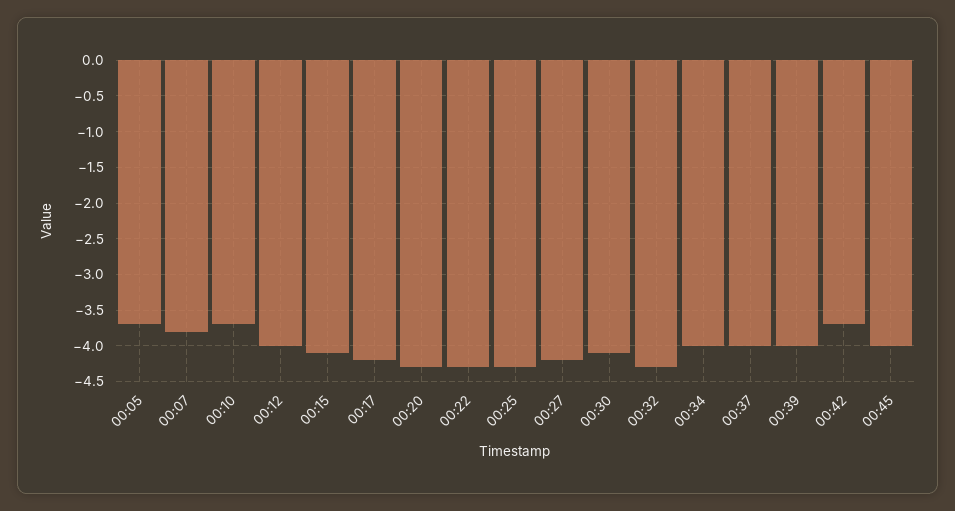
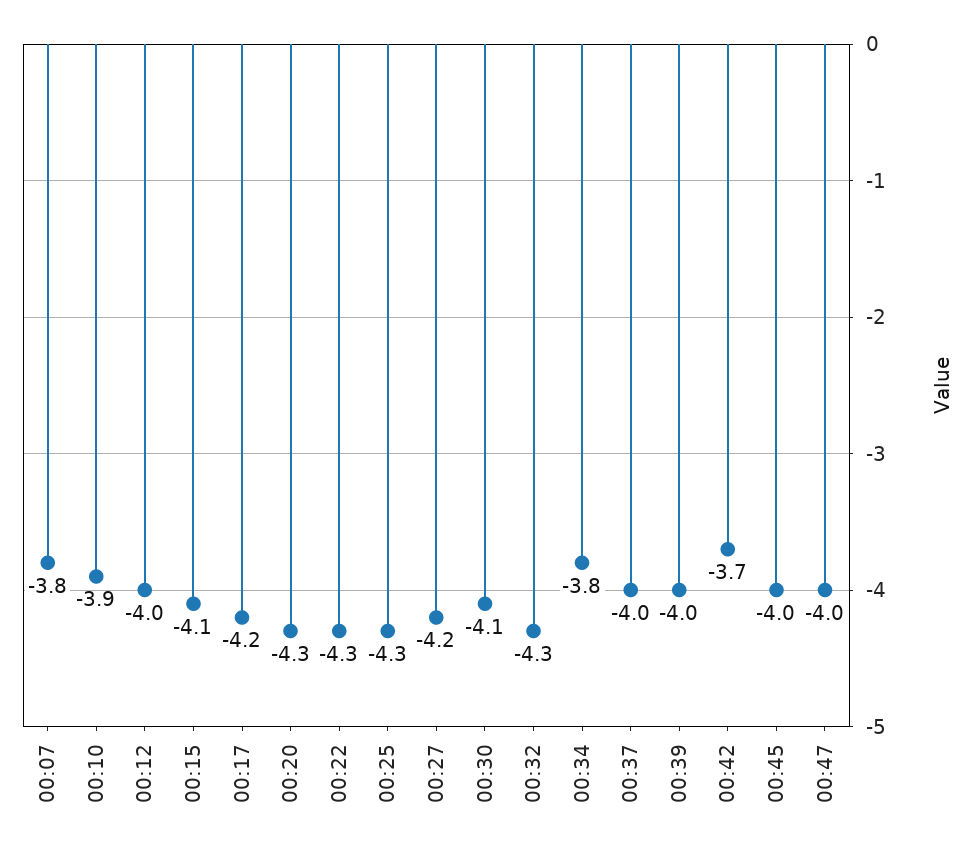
00:05: -3.7 -> none
00:10: -3.7 -> -3.9
00:34: -4 -> -3.8
00:47: none -> -4

